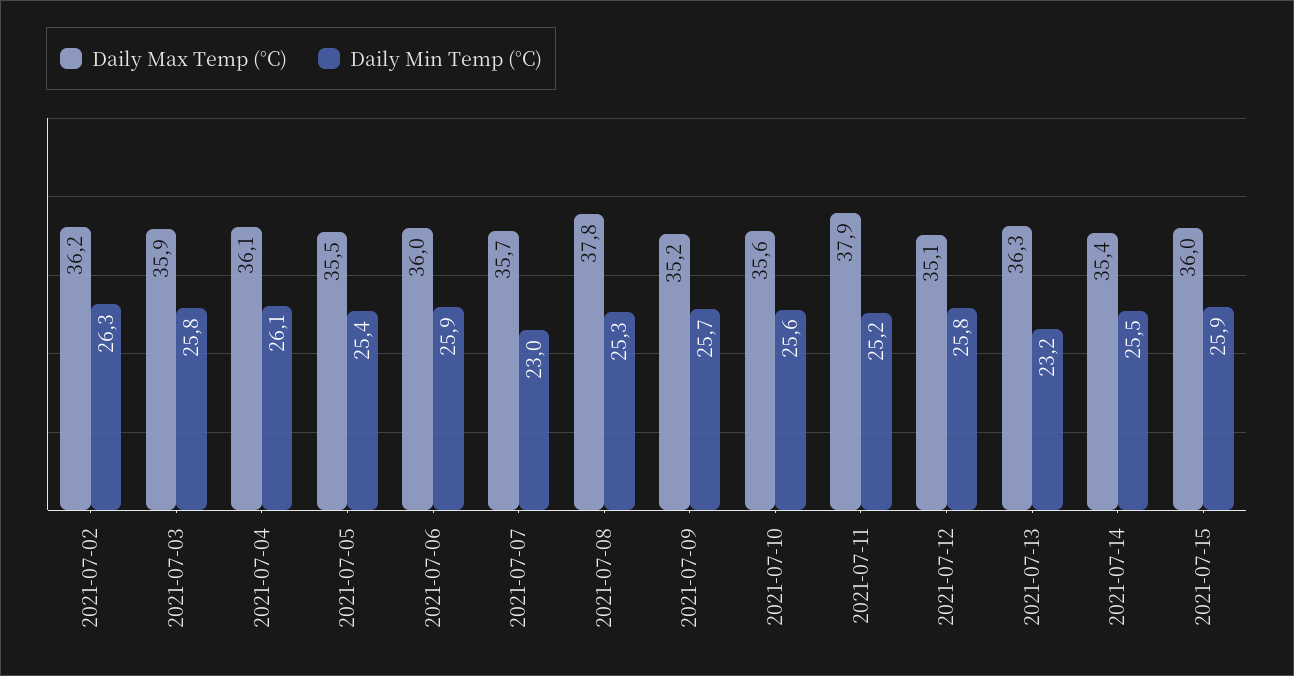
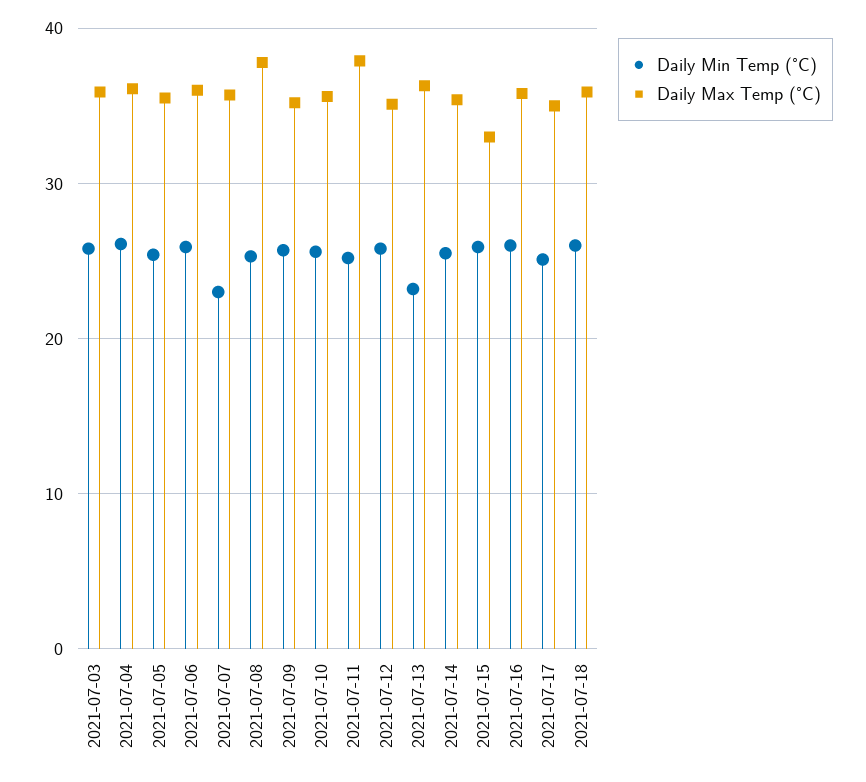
Daily Max Temp (°C), 2021-07-02: 36.2 -> none
Daily Min Temp (°C), 2021-07-02: 26.3 -> none
Daily Max Temp (°C), 2021-07-15: 36 -> 33
Daily Min Temp (°C), 2021-07-16: none -> 26
Daily Max Temp (°C), 2021-07-16: none -> 36
Daily Min Temp (°C), 2021-07-17: none -> 25
Daily Max Temp (°C), 2021-07-17: none -> 35
Daily Min Temp (°C), 2021-07-18: none -> 26
Daily Max Temp (°C), 2021-07-18: none -> 36

